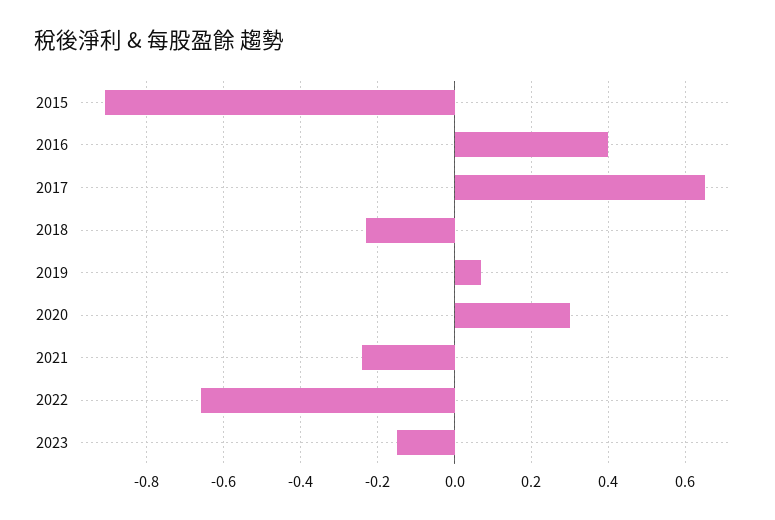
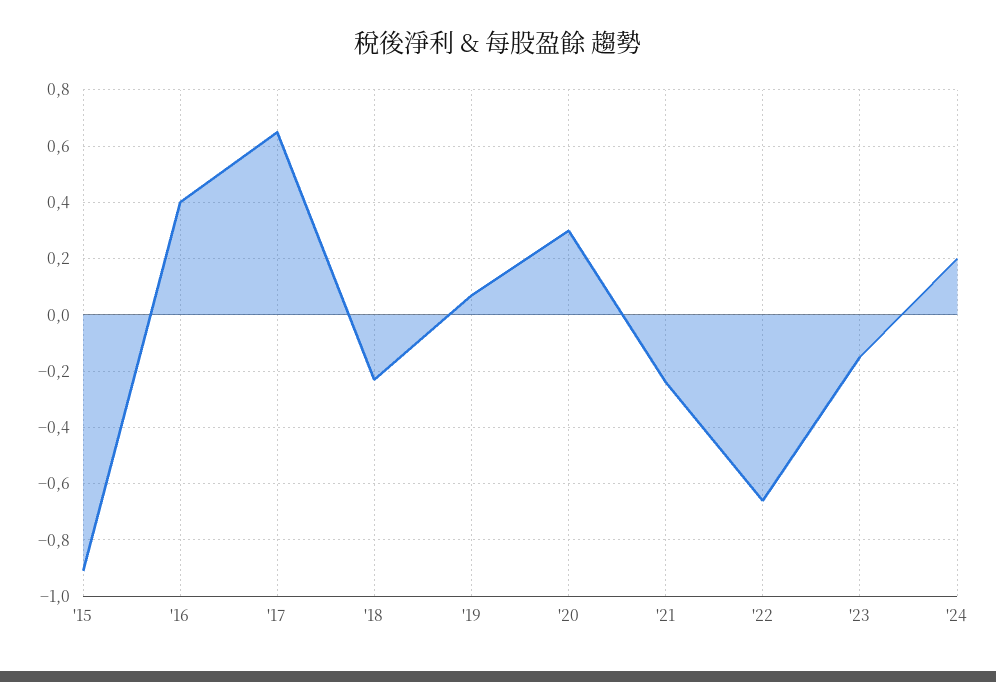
'24: none -> 0.2

